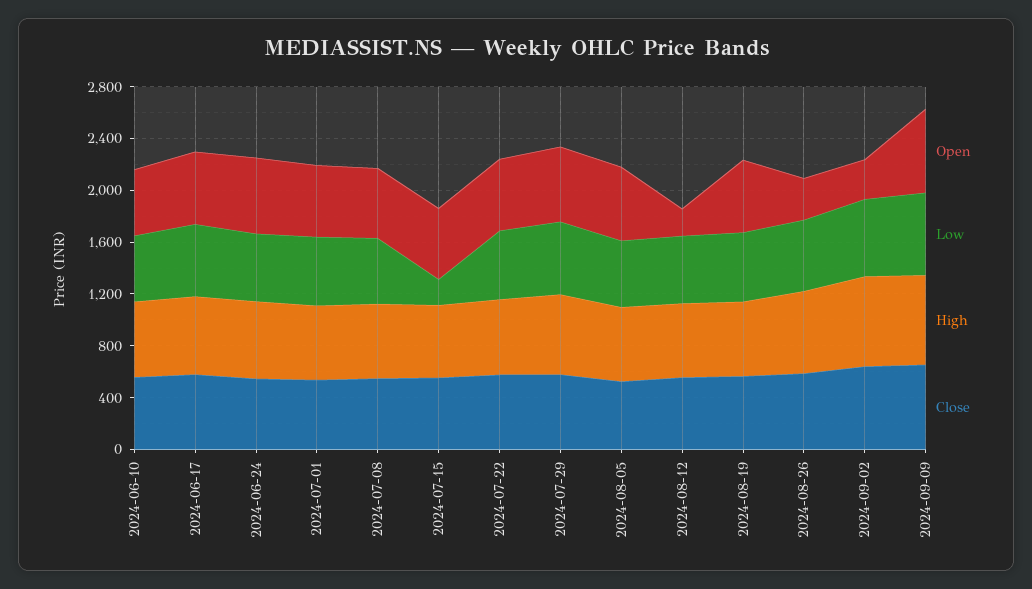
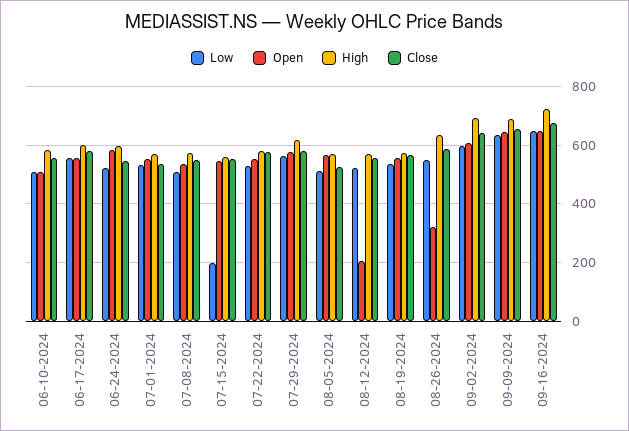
Open, 2024-09-02: 300 -> 600
Low, 09-16-2024: none -> 650
Open, 09-16-2024: none -> 650
High, 09-16-2024: none -> 725
Close, 09-16-2024: none -> 675

